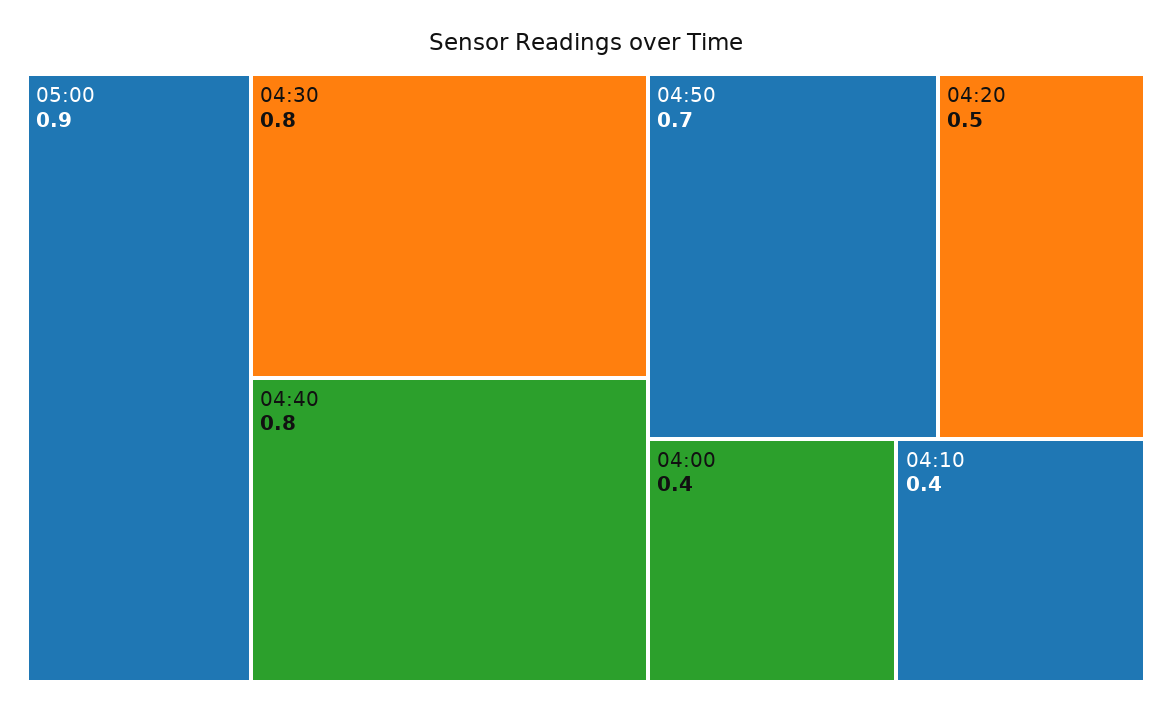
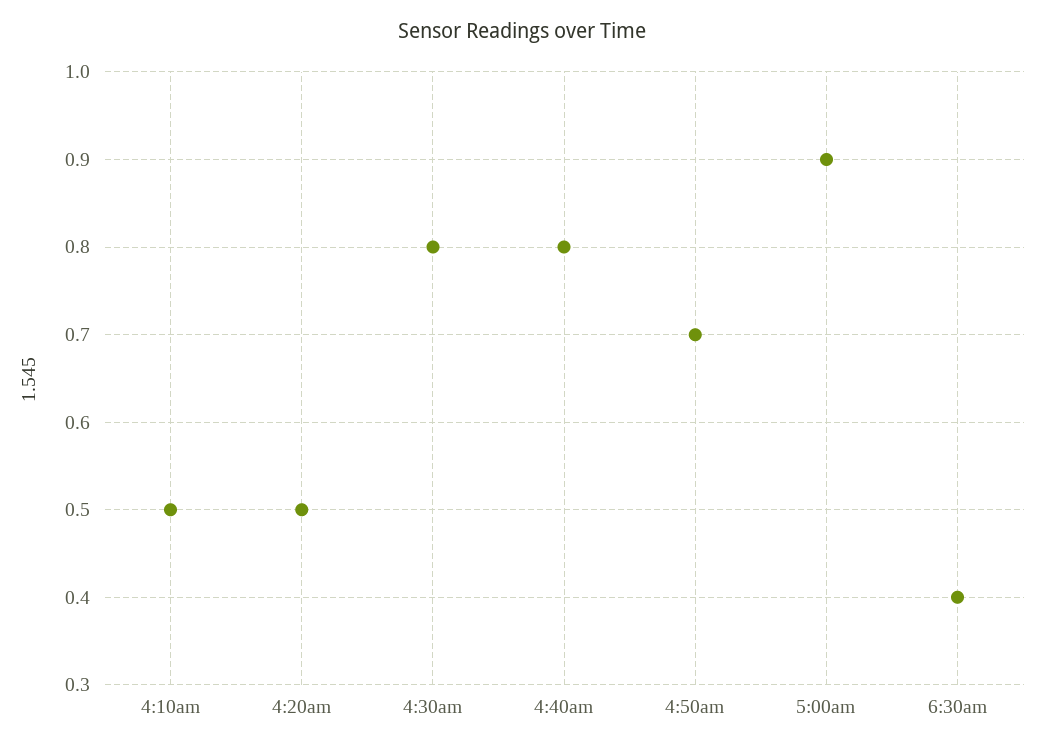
04:00: 0.4 -> none
04:10: 0.4 -> 0.5
6:30am: none -> 0.4

